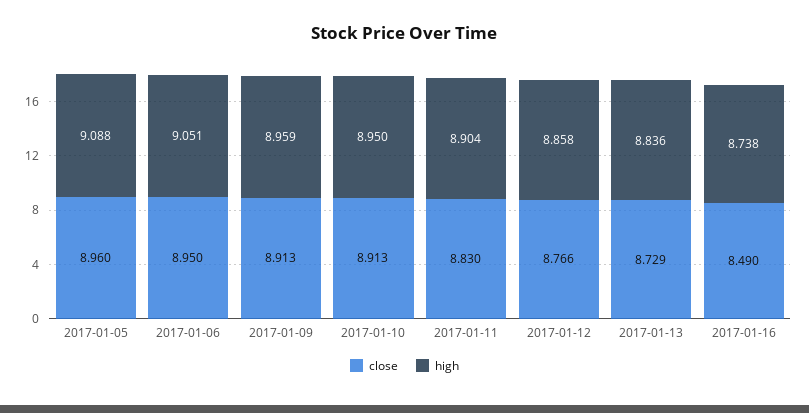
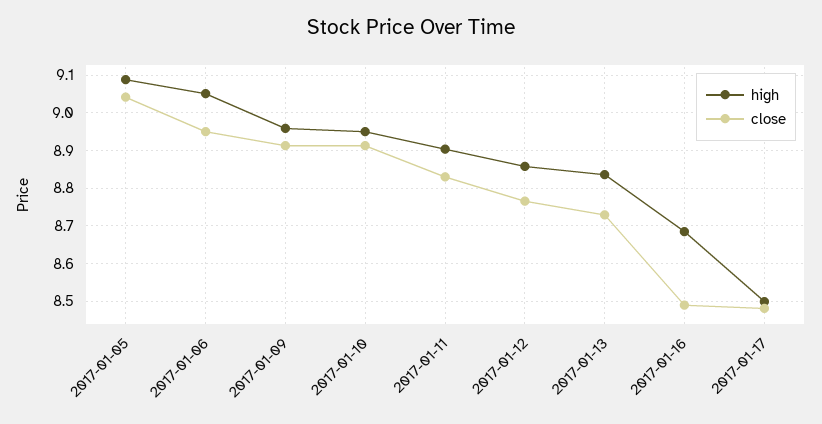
close, 2017-01-05: 8.96 -> 9.04
high, 2017-01-16: 8.738 -> 8.68
high, 2017-01-17: none -> 8.5
close, 2017-01-17: none -> 8.48

